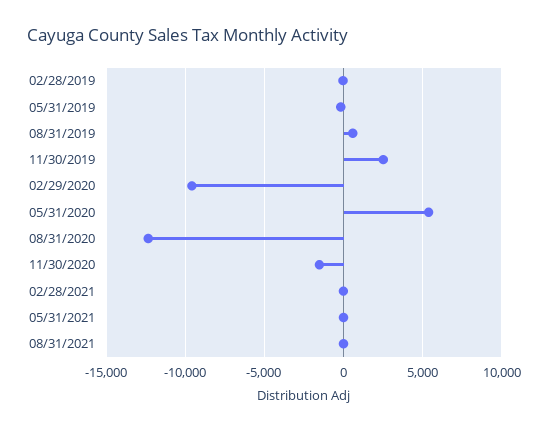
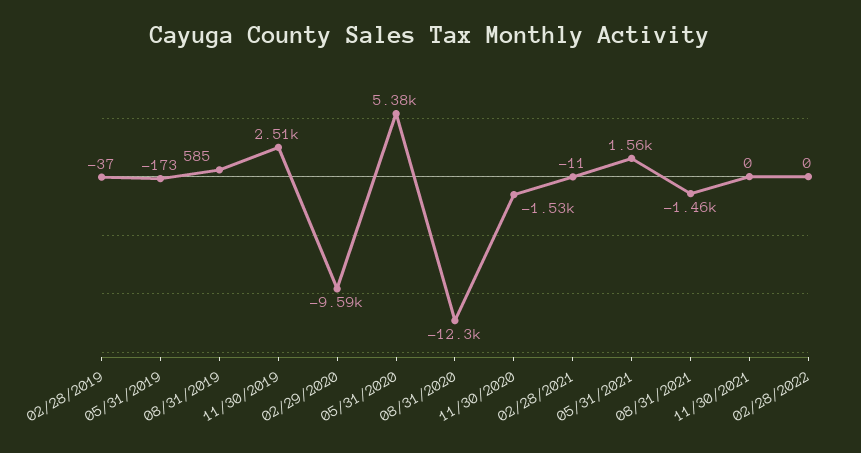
05/31/2021: 0 -> 1560
08/31/2021: 0 -> -1460
11/30/2021: none -> 0
02/28/2022: none -> 0

